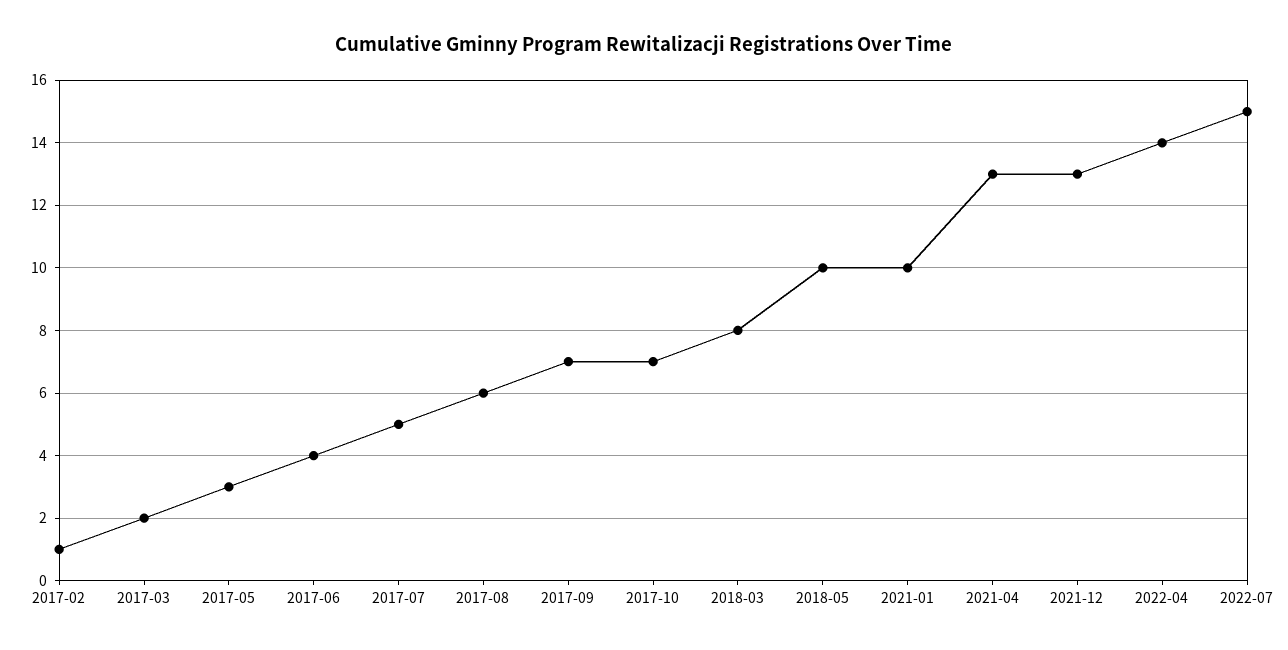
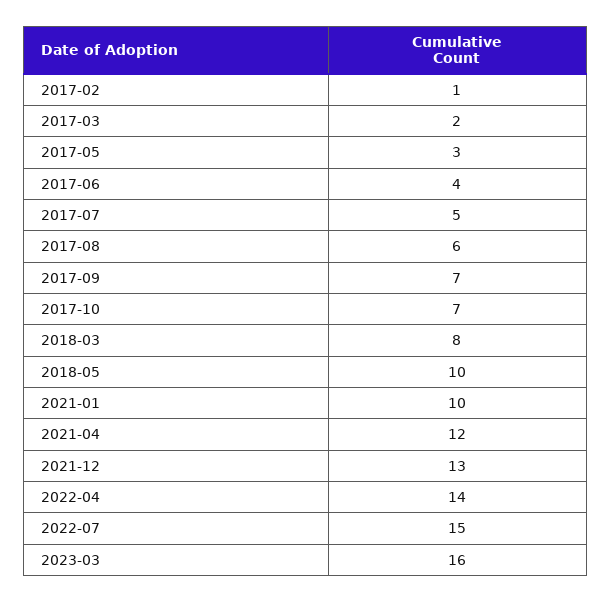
2021-04: 13 -> 12
2023-03: none -> 16

